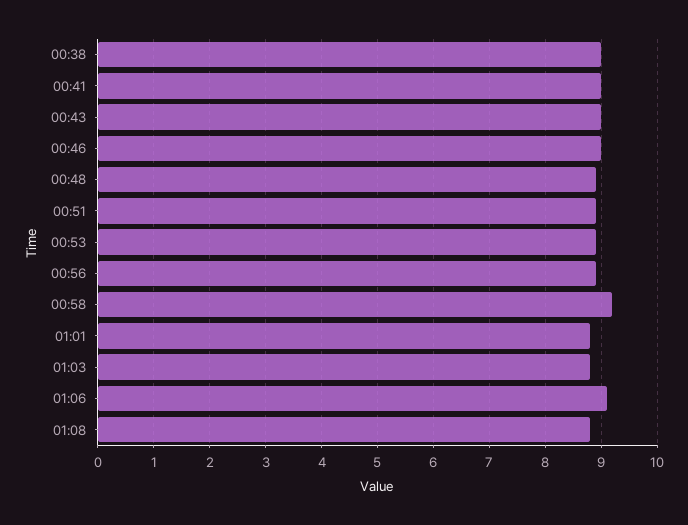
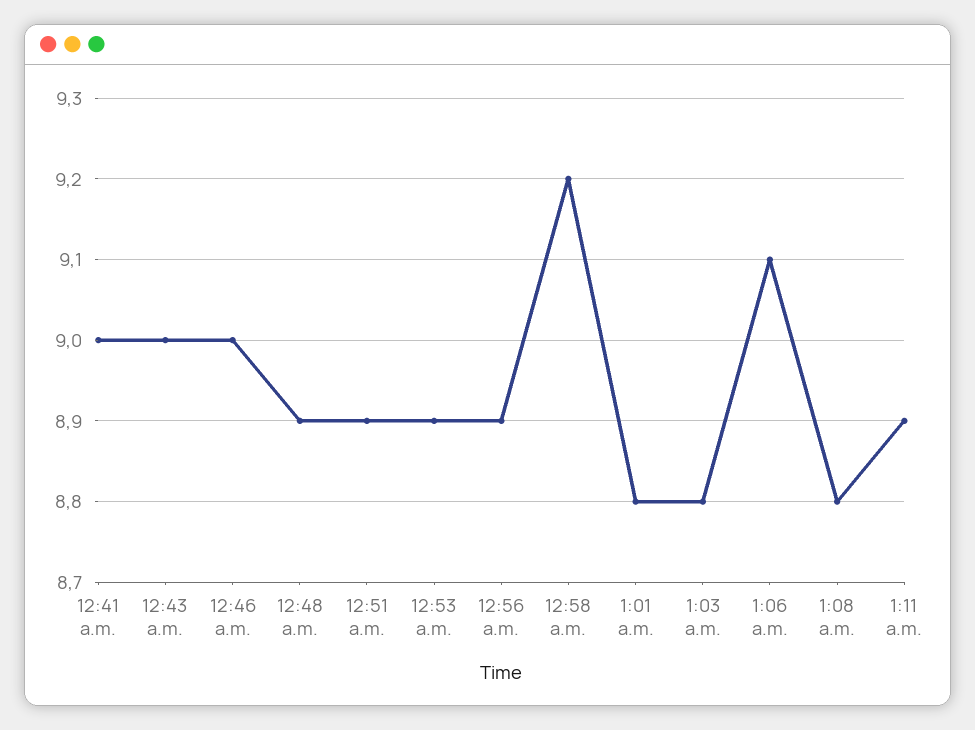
00:38: 9 -> none
1:11 a.m.: none -> 8.9

